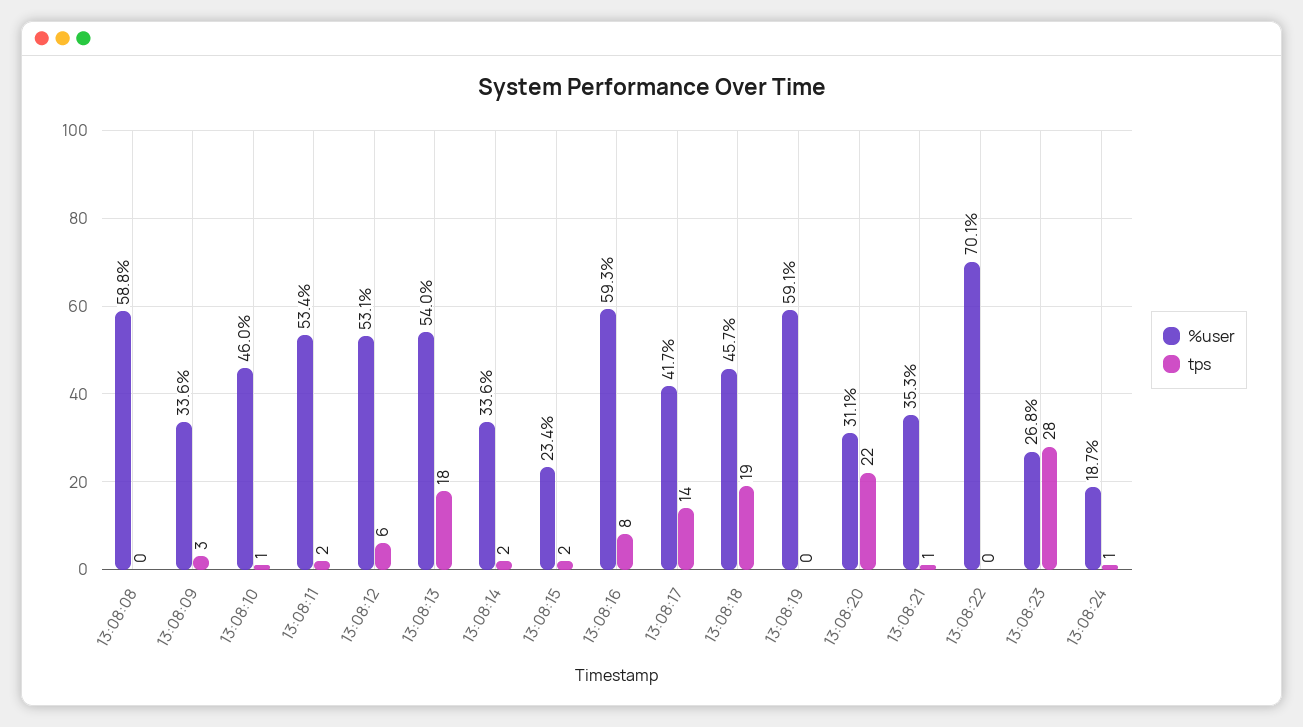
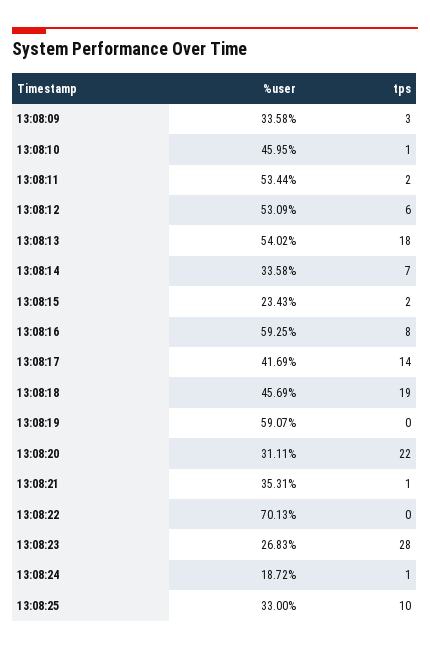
%user, 13:08:08: 58.8 -> none
tps, 13:08:08: 0 -> none
tps, 13:08:14: 2 -> 7
%user, 13:08:25: none -> 33
tps, 13:08:25: none -> 10

